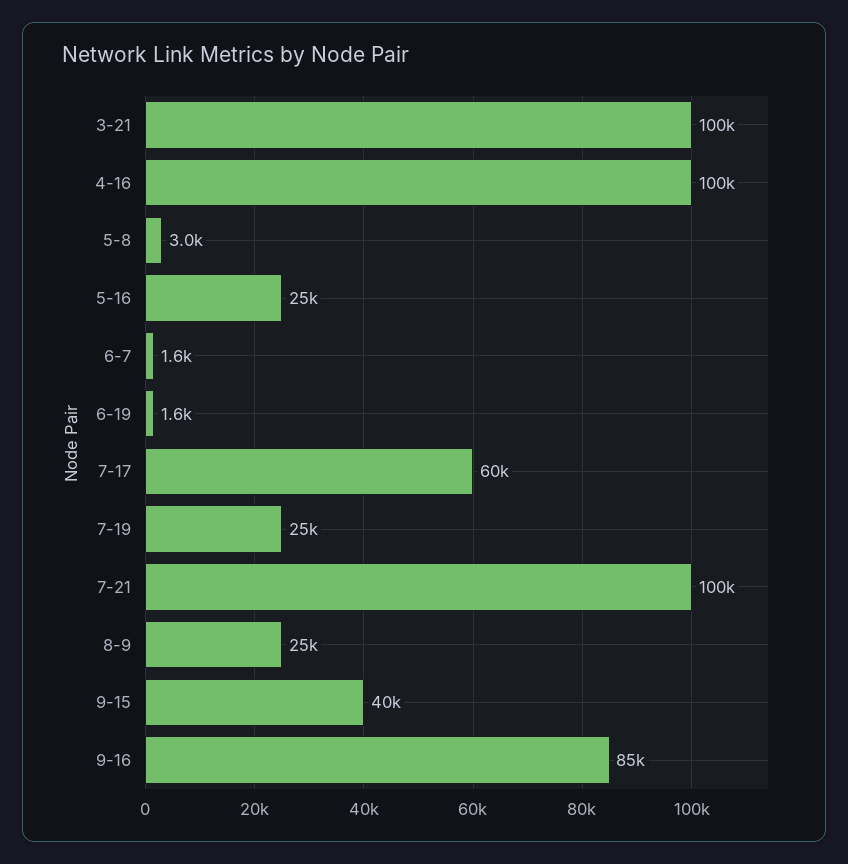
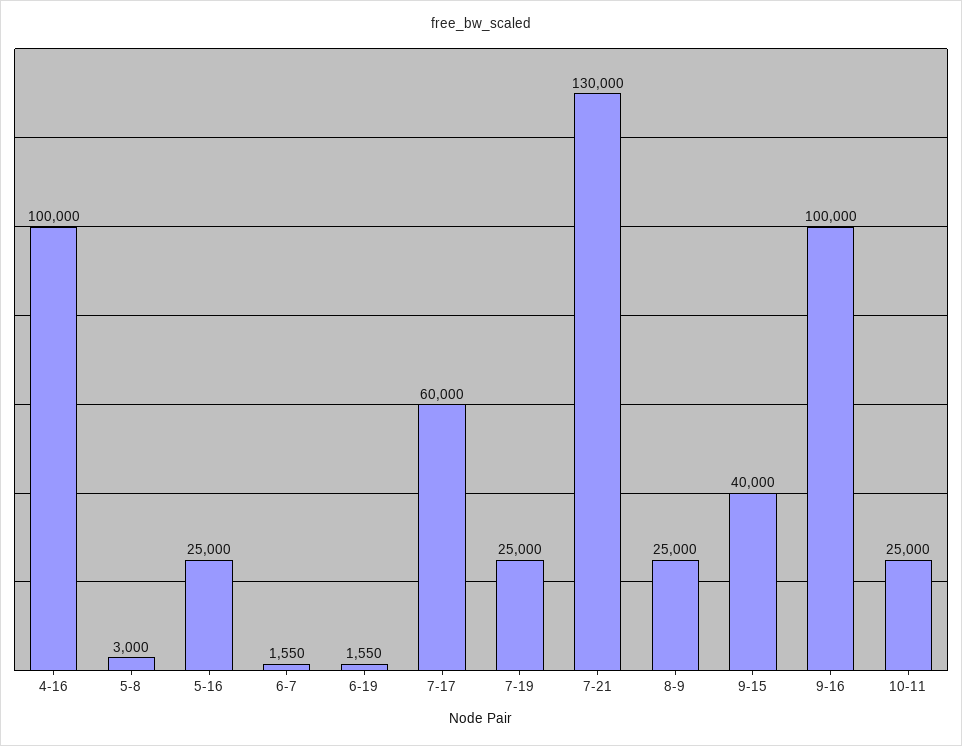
3-21: 100000 -> none
7-21: 100000 -> 130000
9-16: 85000 -> 100000
10-11: none -> 25000

